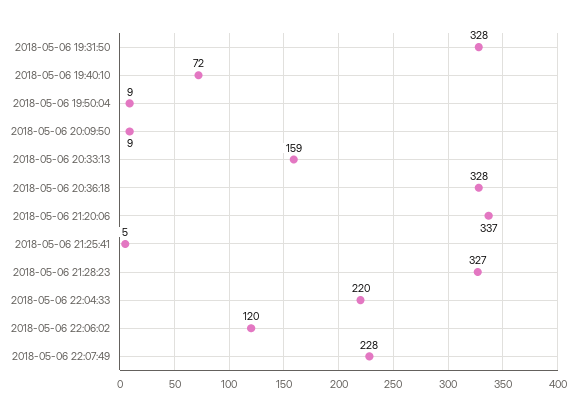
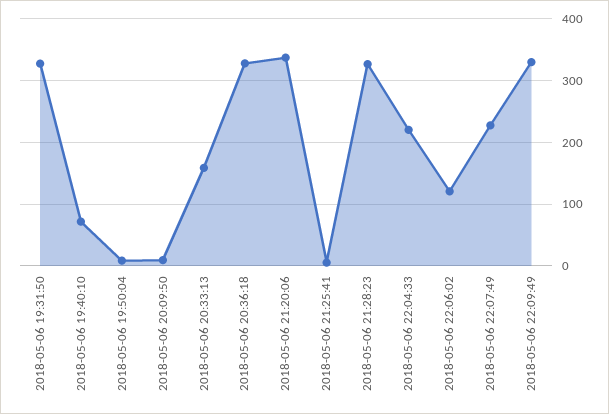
2018-05-06 22:09:49: none -> 330

